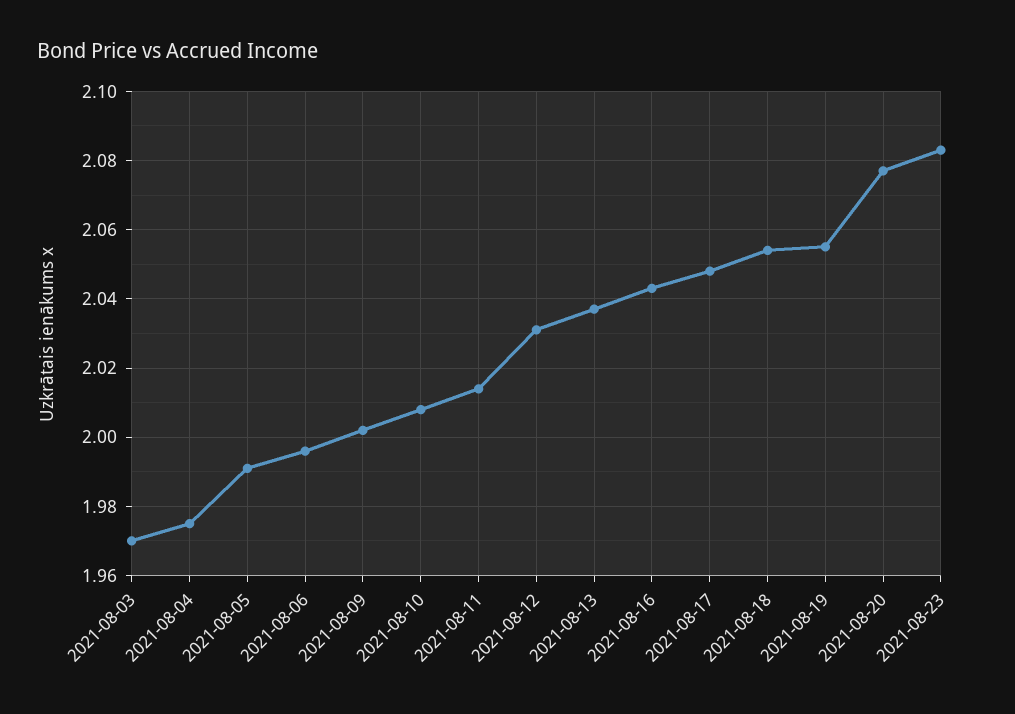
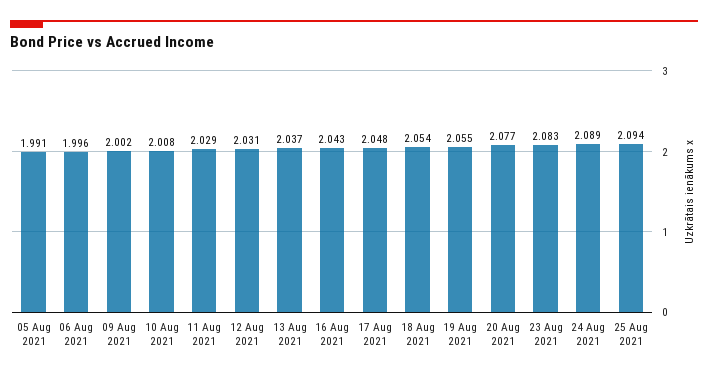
2021-08-03: 1.97 -> none
2021-08-04: 1.975 -> none
2021-08-11: 2.015 -> 2.029
24 Aug 2021: none -> 2.089
25 Aug 2021: none -> 2.094

